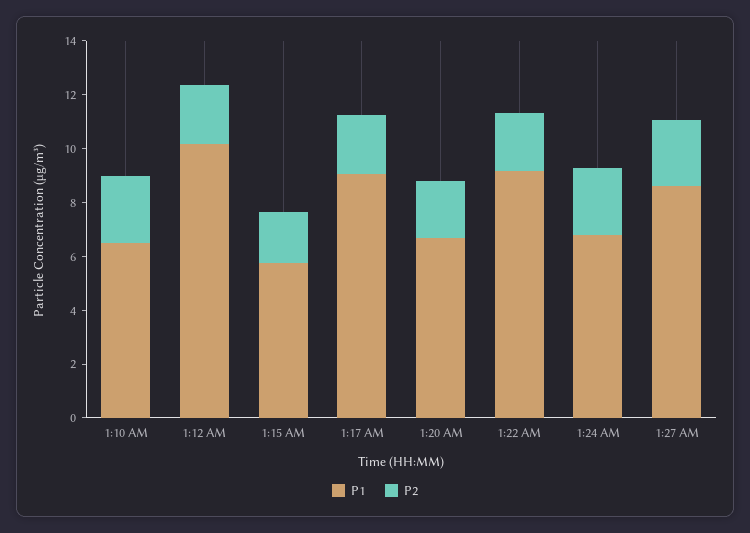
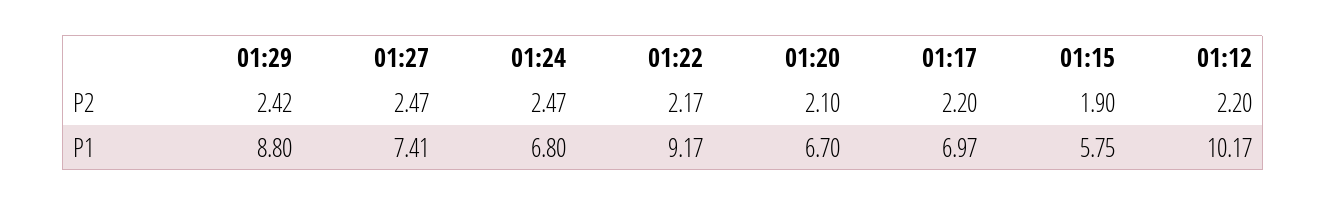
P1, 1:10 AM: 6.5 -> none
P2, 1:10 AM: 2.5 -> none
P1, 1:17 AM: 9 -> 6.97
P1, 1:27 AM: 8.5 -> 7.41
P2, 01:29: none -> 2.42
P1, 01:29: none -> 8.8

